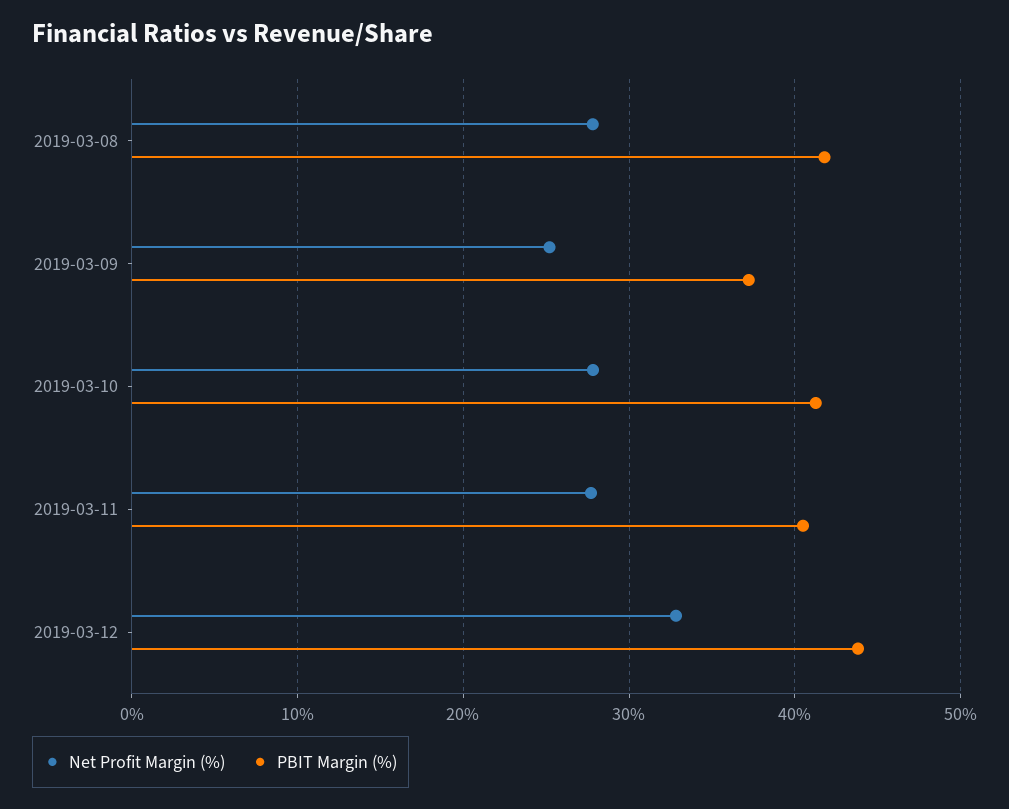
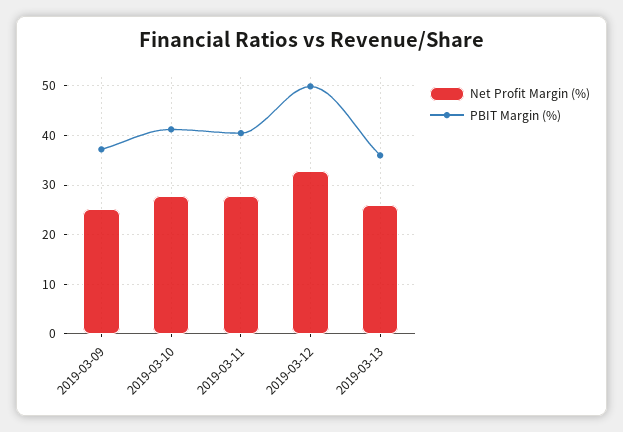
Net Profit Margin (%), 2019-03-08: 28 -> none
PBIT Margin (%), 2019-03-08: 42 -> none
PBIT Margin (%), 2019-03-12: 44 -> 50
Net Profit Margin (%), 2019-03-13: none -> 26
PBIT Margin (%), 2019-03-13: none -> 36

